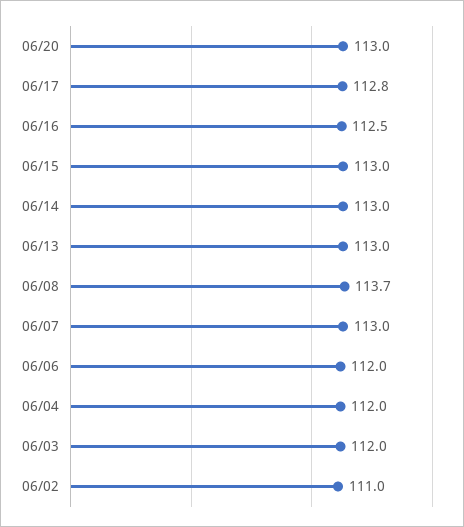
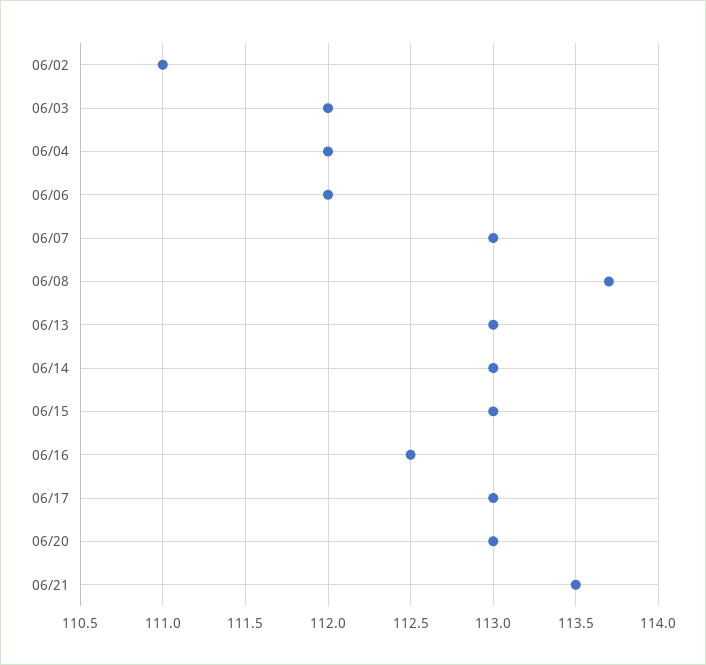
06/17: 112.8 -> 113
06/21: none -> 113.5

